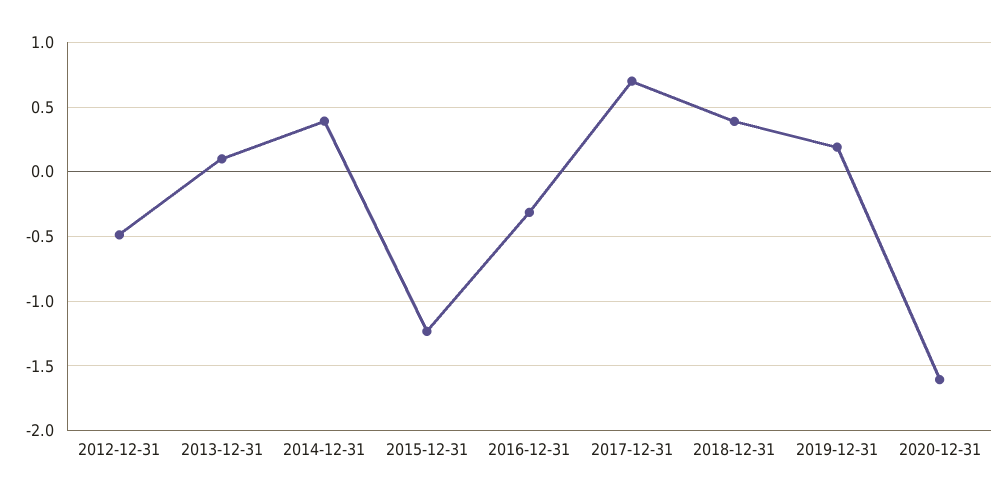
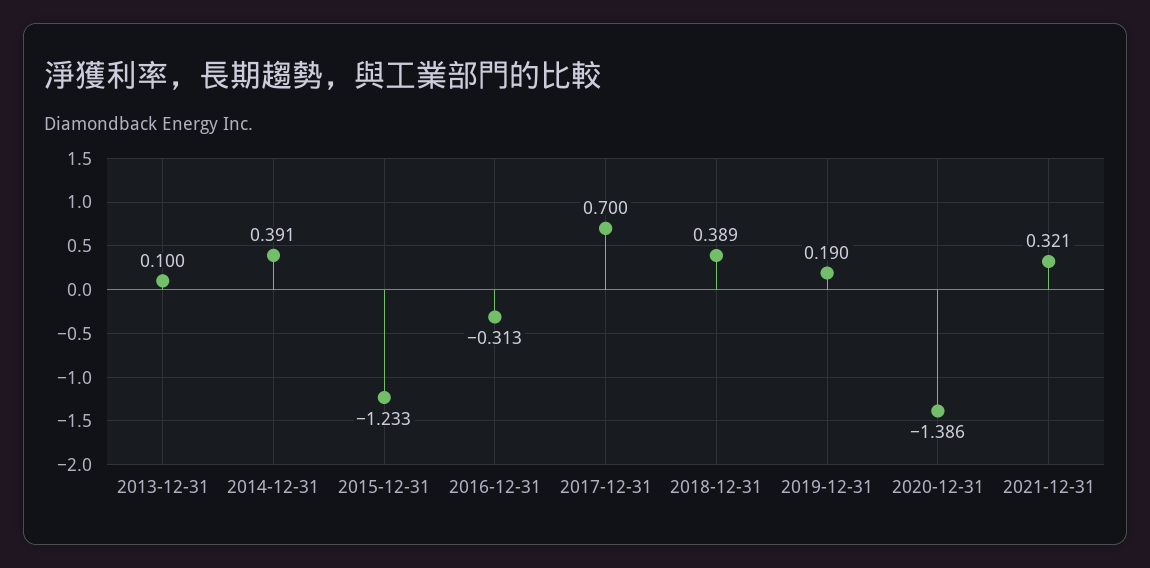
2012-12-31: -0.5 -> none
2020-12-31: -1.6 -> -1.386
2021-12-31: none -> 0.321

